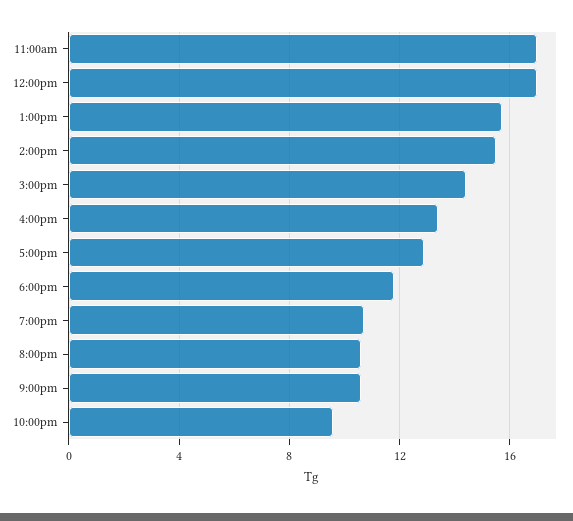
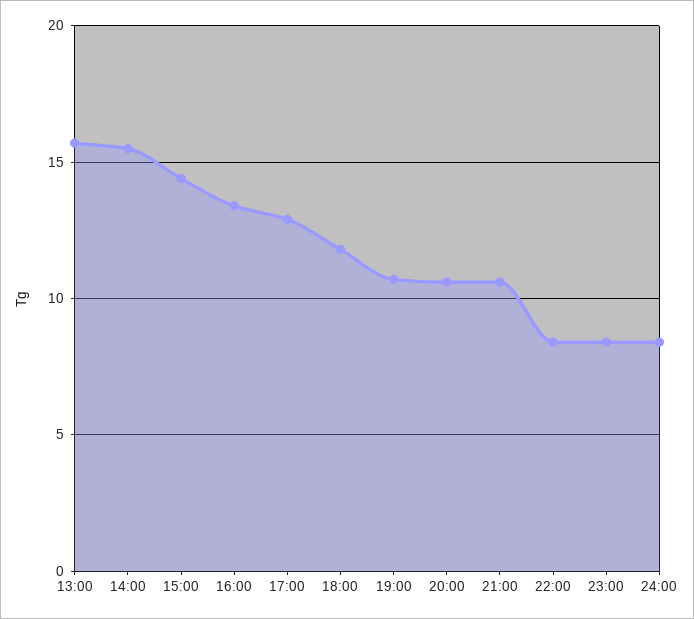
11:00am: 17 -> none
12:00pm: 17 -> none
10:00pm: 9.5 -> 8.5
23:00: none -> 8.5
24:00: none -> 8.5

